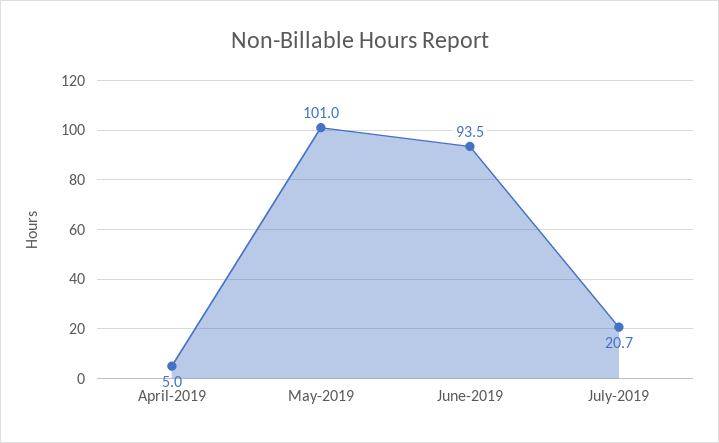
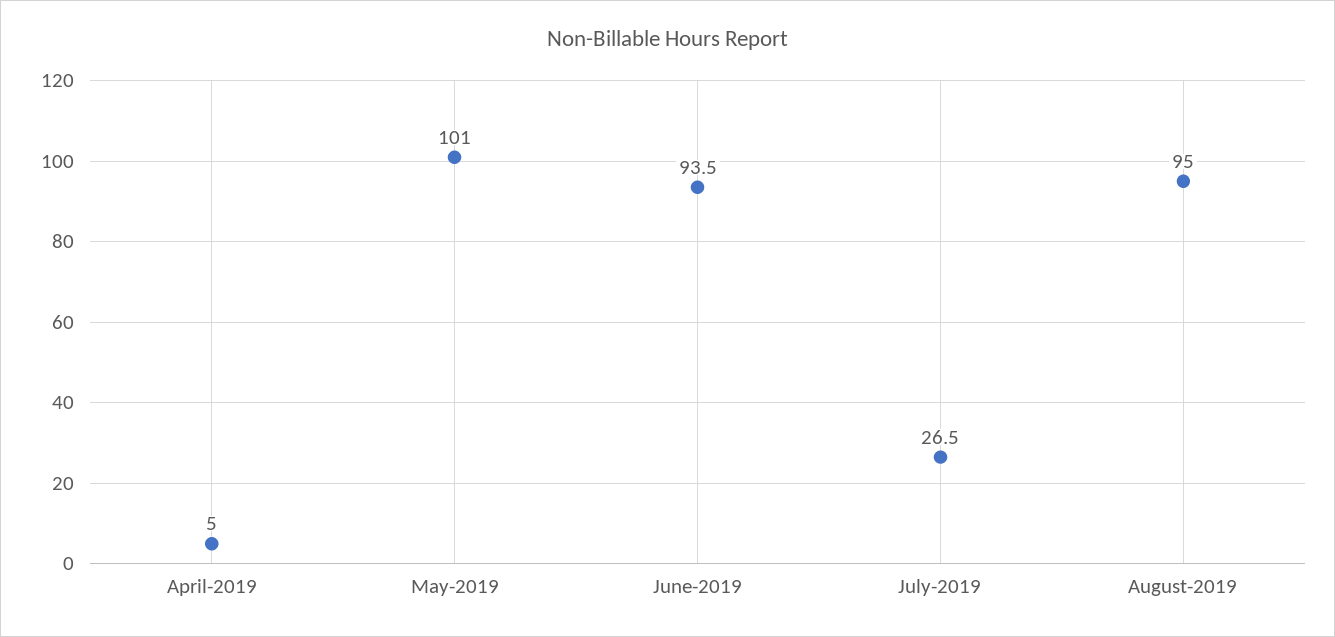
July-2019: 20.7 -> 26.5
August-2019: none -> 95

